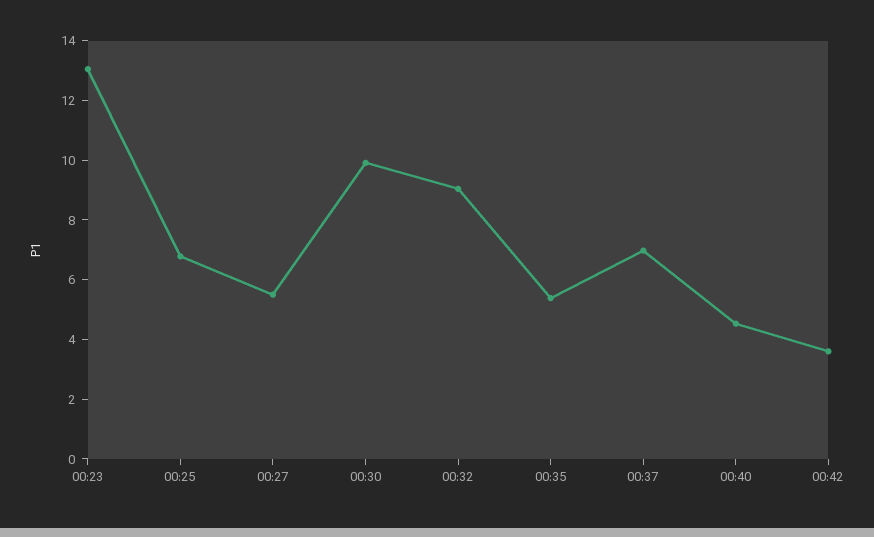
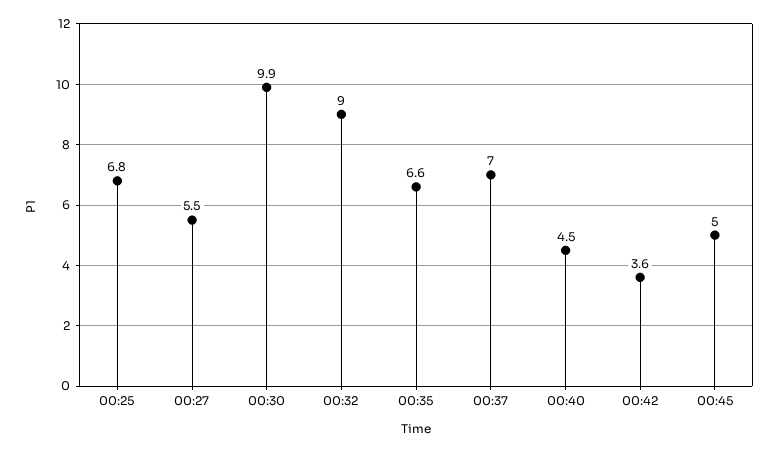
00:23: 13 -> none
00:35: 5.5 -> 6.6
00:45: none -> 5

